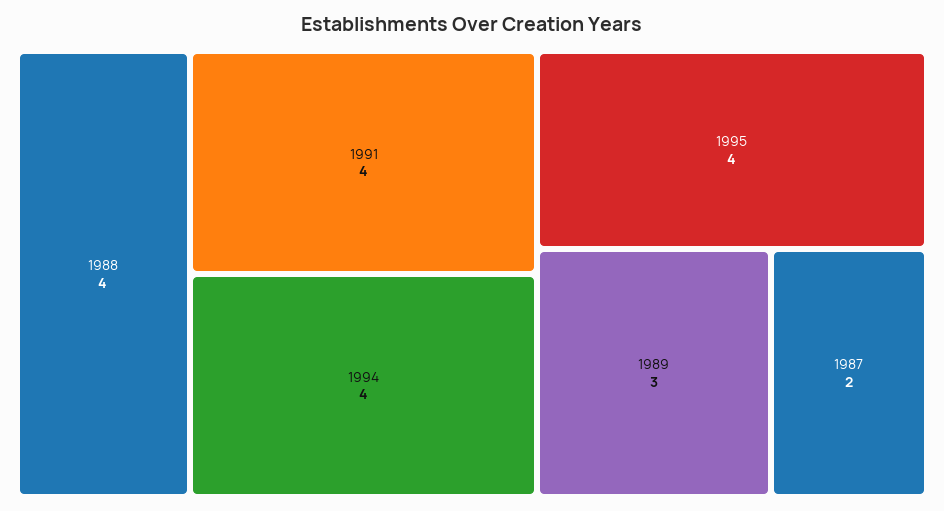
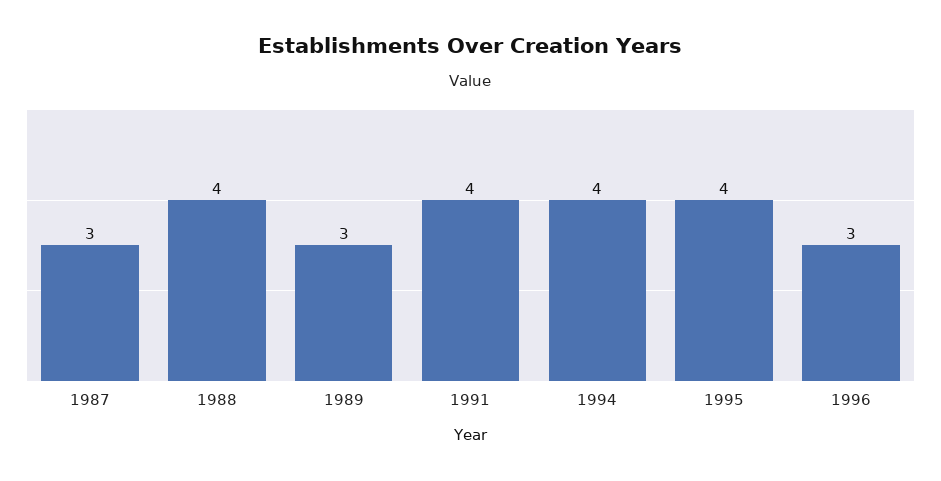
1987: 2 -> 3
1996: none -> 3

